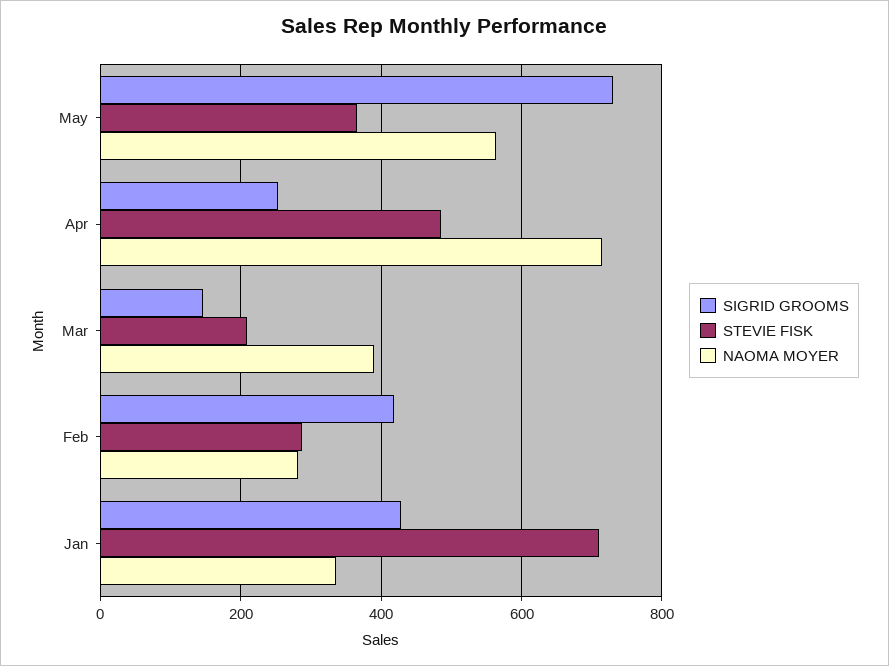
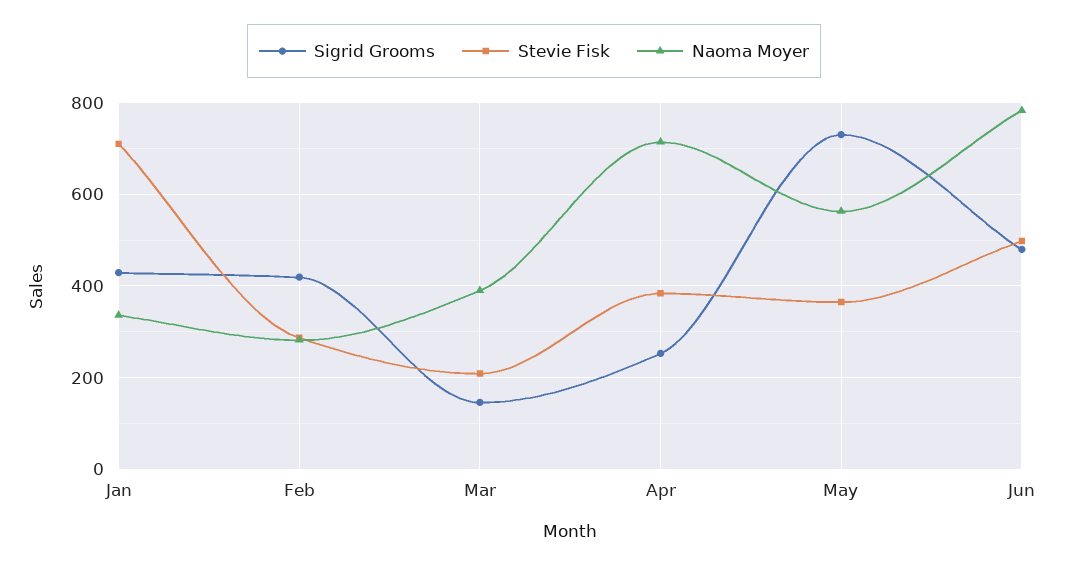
STEVIE FISK, Apr: 480 -> 380
SIGRID GROOMS, Jun: none -> 480
STEVIE FISK, Jun: none -> 500
NAOMA MOYER, Jun: none -> 780

